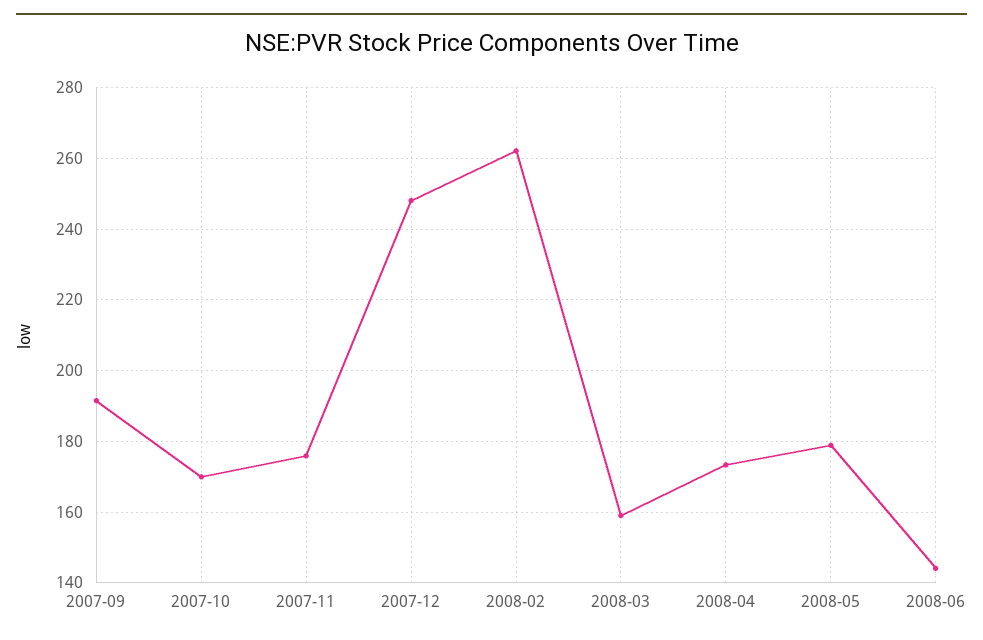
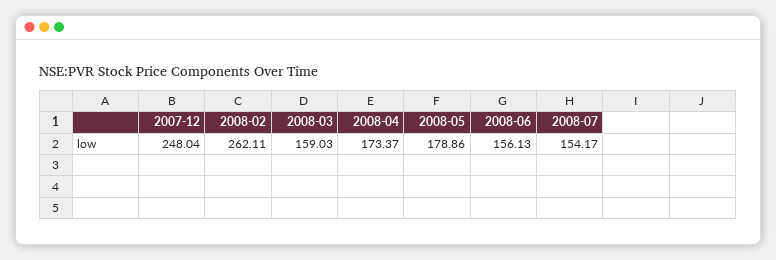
2007-09: 192 -> none
2007-10: 170 -> none
2007-11: 176 -> none
2008-06: 144 -> 156.13
2008-07: none -> 154.17

